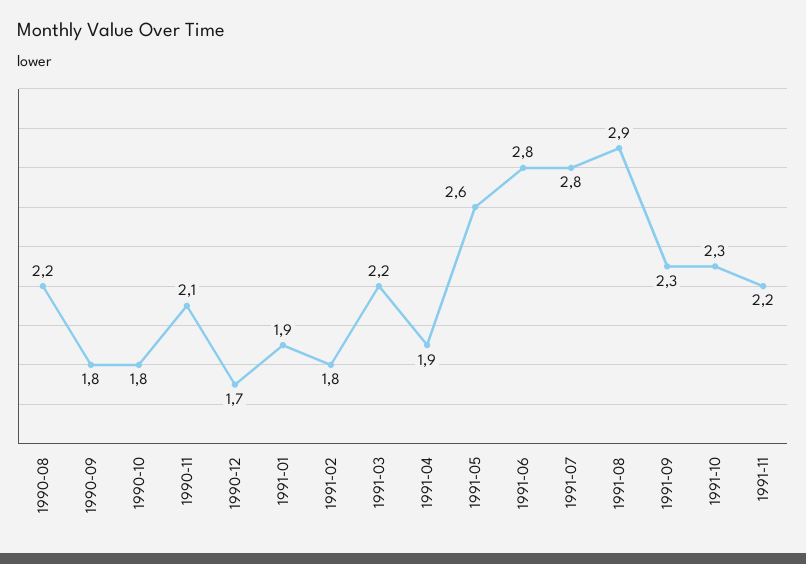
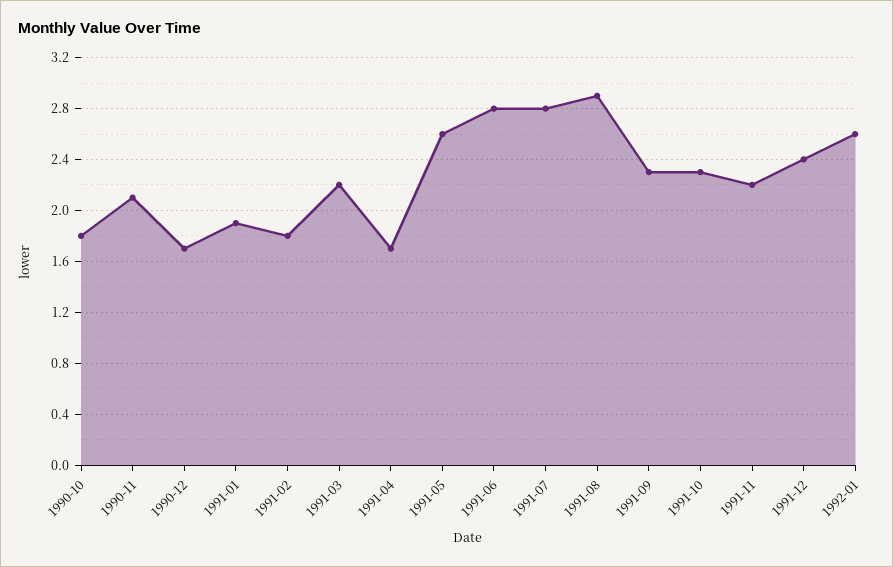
1990-08: 2.2 -> none
1990-09: 1.8 -> none
1991-04: 1.9 -> 1.7
1991-12: none -> 2.4
1992-01: none -> 2.6

